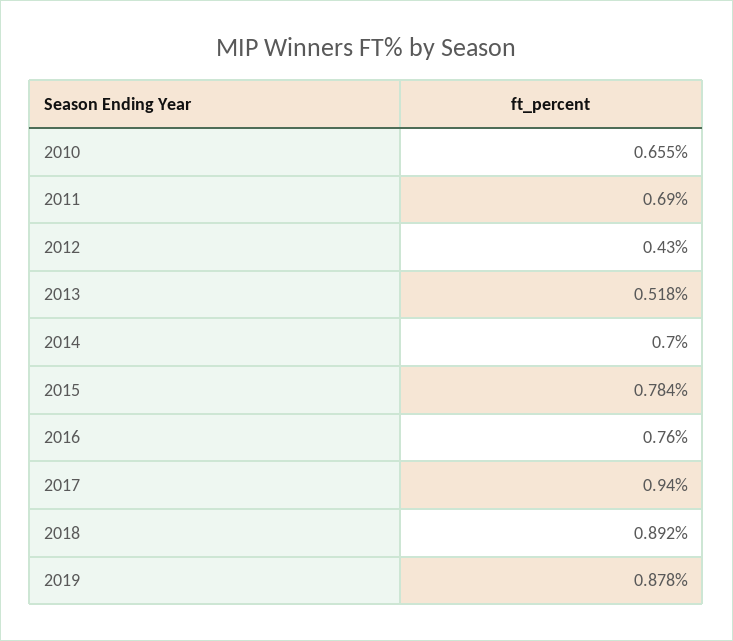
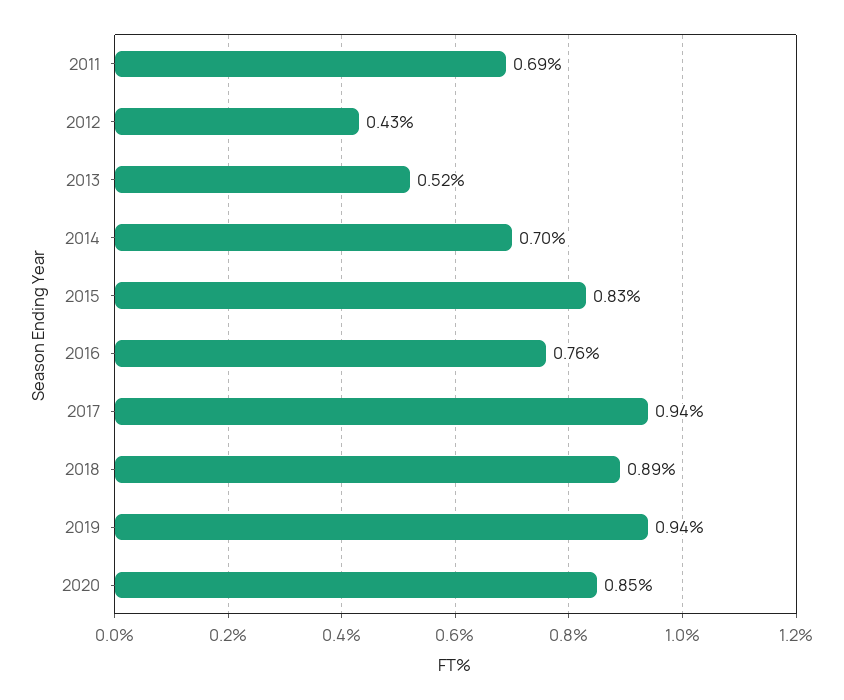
2010: 0.655 -> none
2015: 0.784 -> 0.83
2019: 0.878 -> 0.94
2020: none -> 0.85

